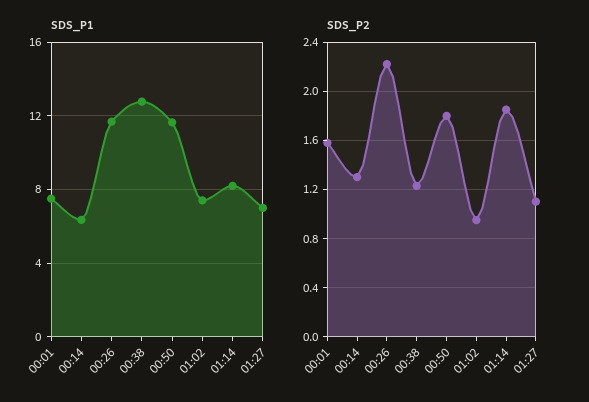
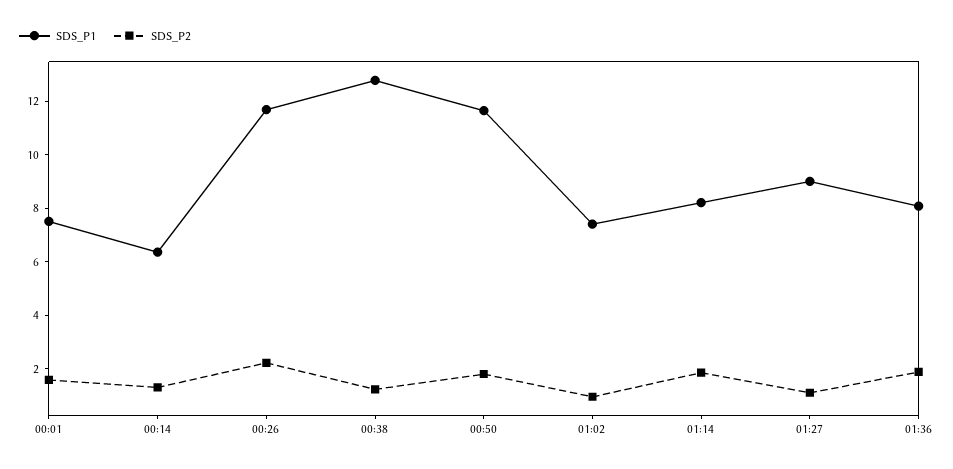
SDS_P1, 01:27: 7 -> 9
SDS_P1, 01:36: none -> 8
SDS_P2, 01:36: none -> 2

